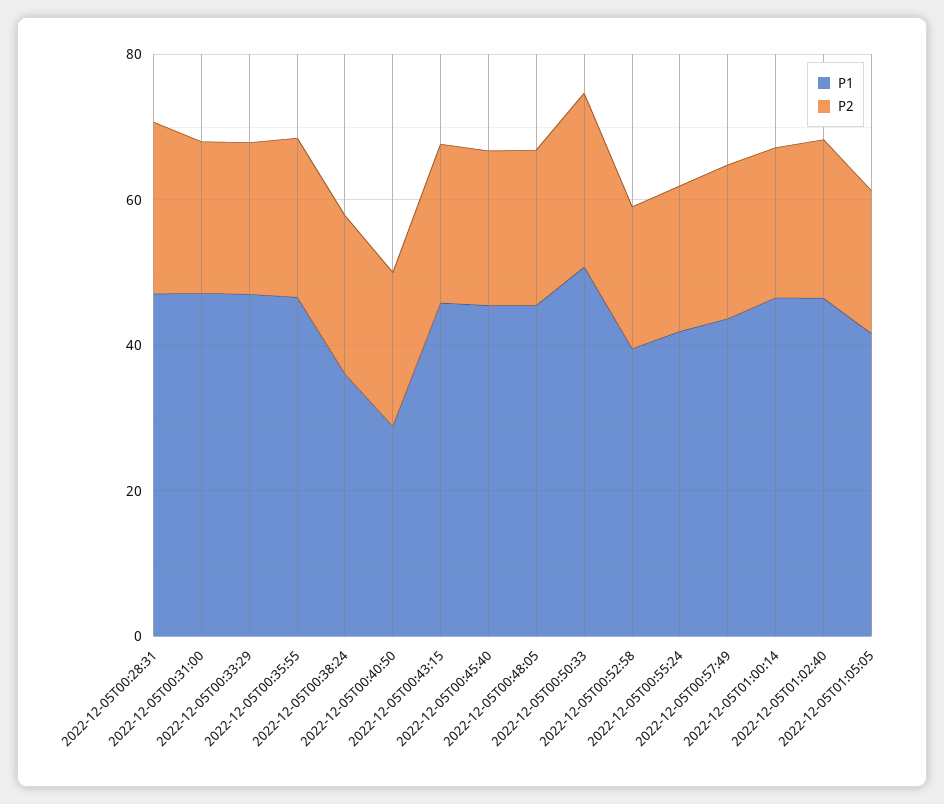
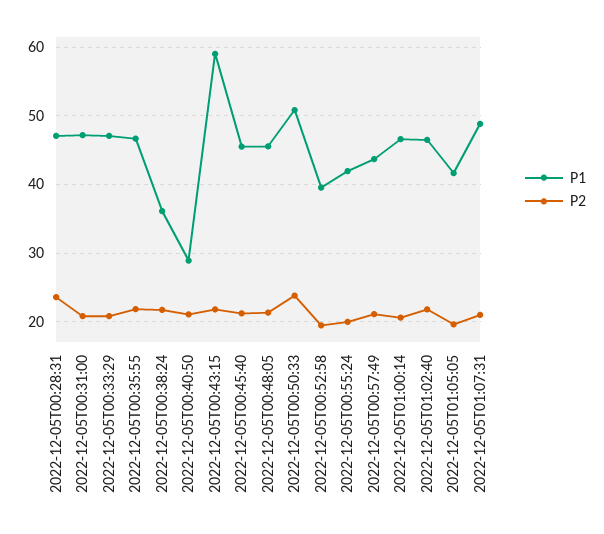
P1, 2022-12-05T00:43:15: 45 -> 59
P1, 2022-12-05T01:07:31: none -> 49
P2, 2022-12-05T01:07:31: none -> 21

